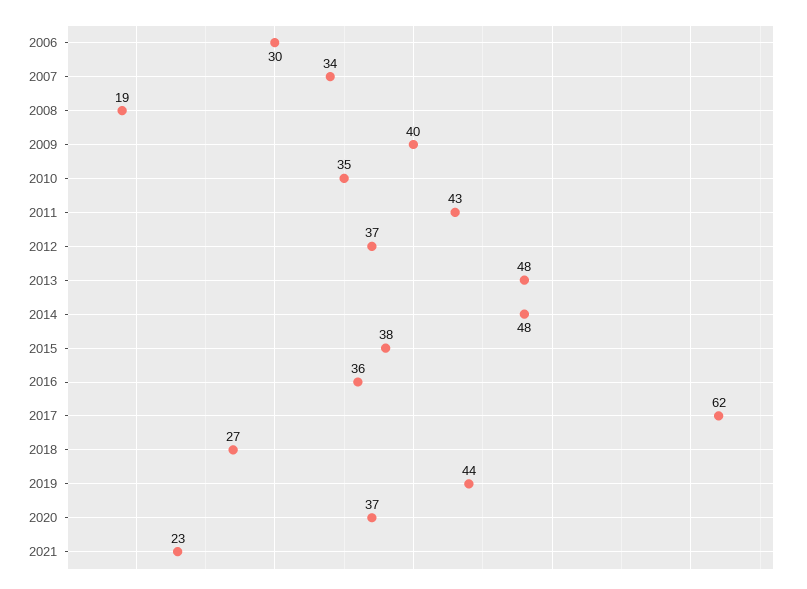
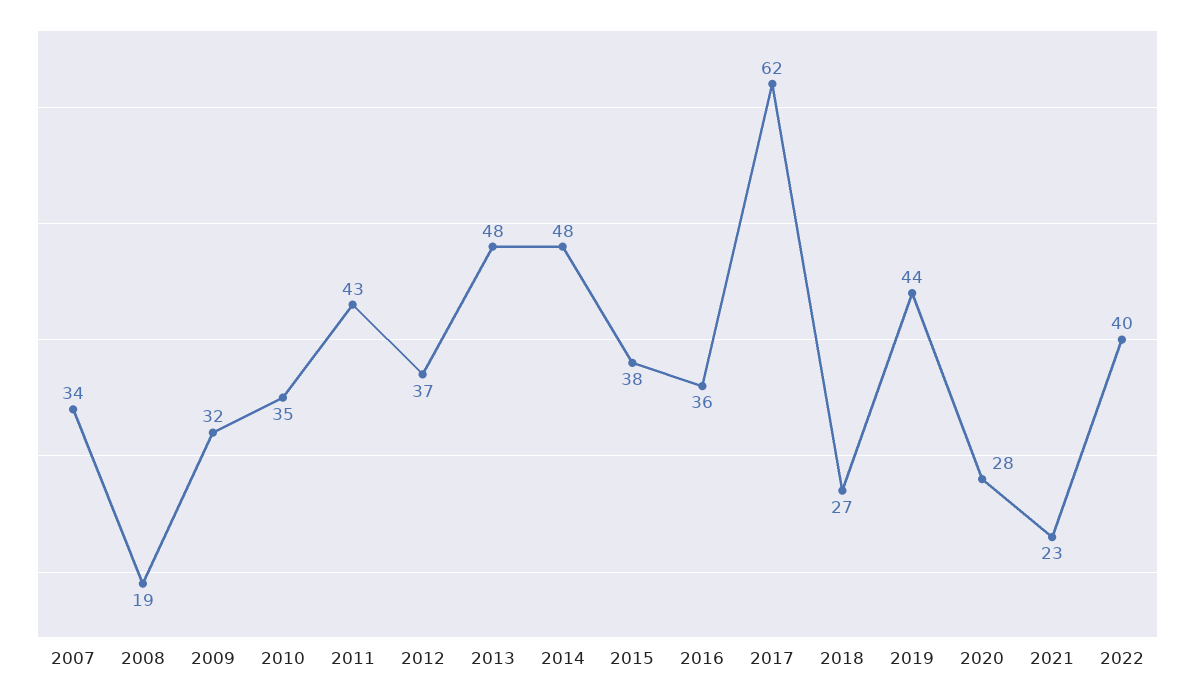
2006: 30 -> none
2009: 40 -> 32
2020: 37 -> 28
2022: none -> 40

